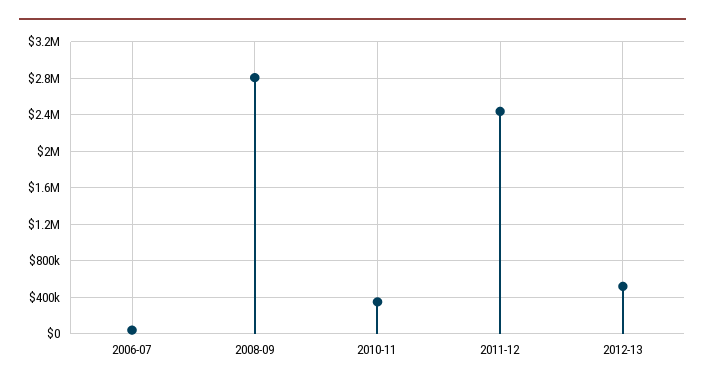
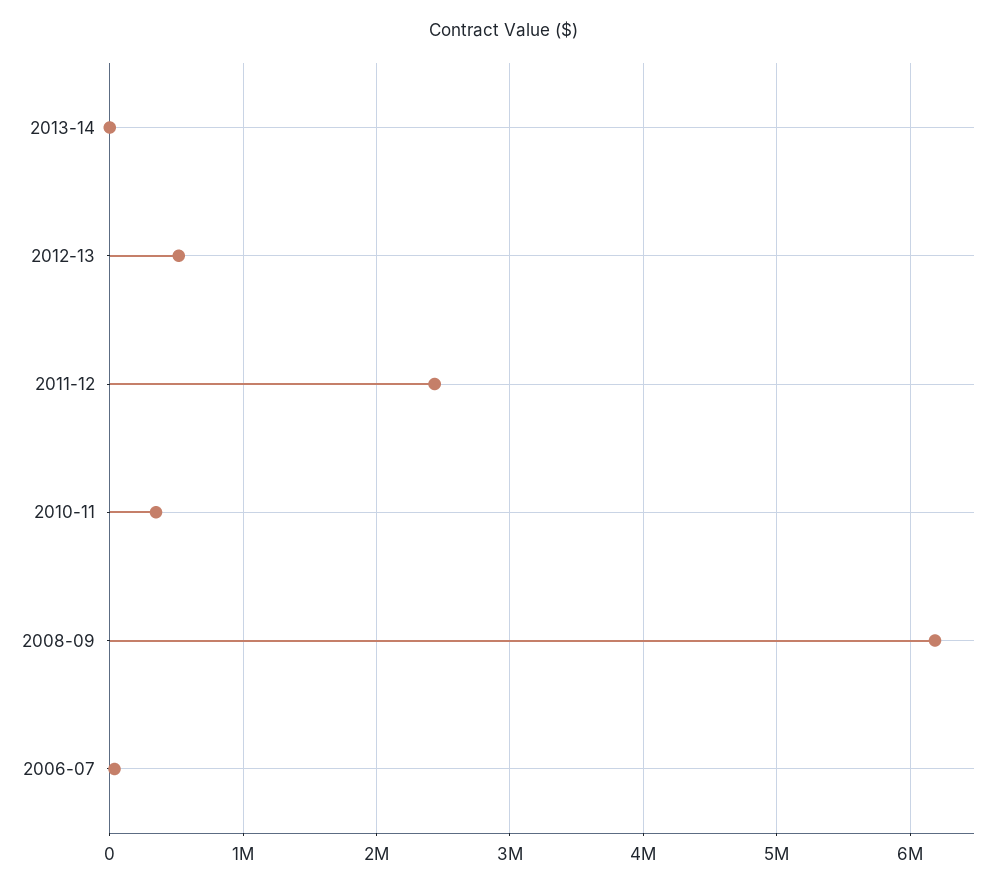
2008-09: 2800000 -> 6200000
2013-14: none -> 0

